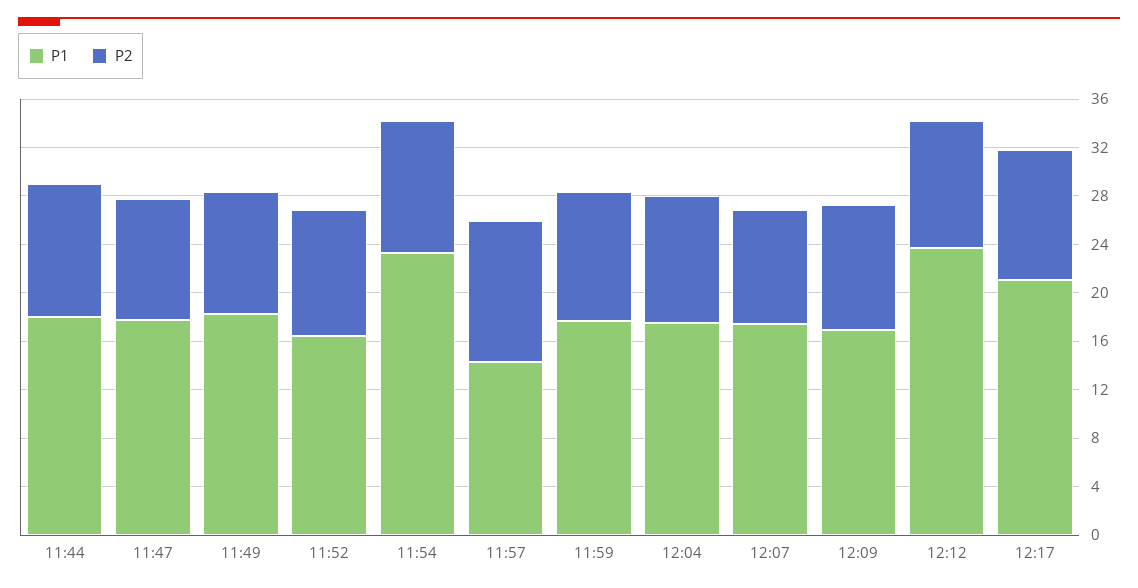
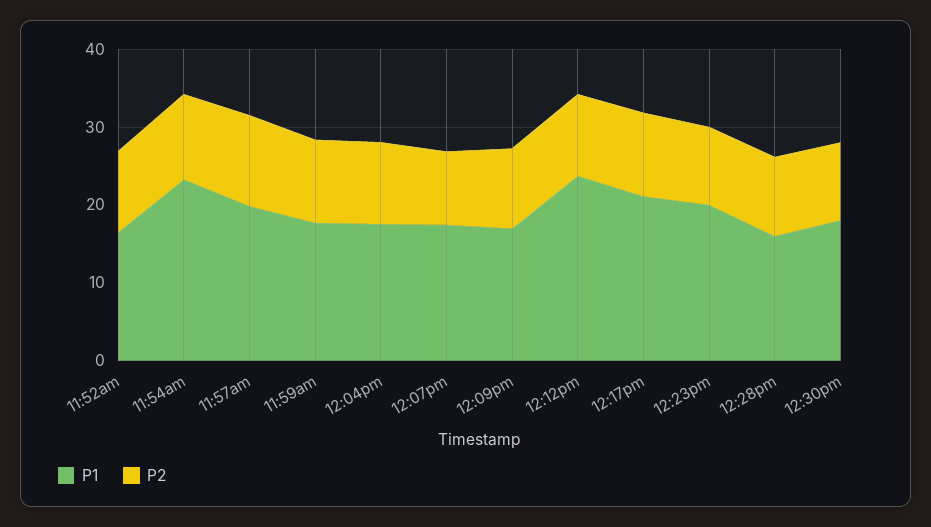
P1, 11:44: 18 -> none
P2, 11:44: 11 -> none
P1, 11:47: 18 -> none
P2, 11:47: 10 -> none
P1, 11:49: 18 -> none
P2, 11:49: 10 -> none
P1, 11:57: 14 -> 20
P1, 12:23pm: none -> 20
P2, 12:23pm: none -> 10
P1, 12:28pm: none -> 16
P2, 12:28pm: none -> 10
P1, 12:30pm: none -> 18
P2, 12:30pm: none -> 10

